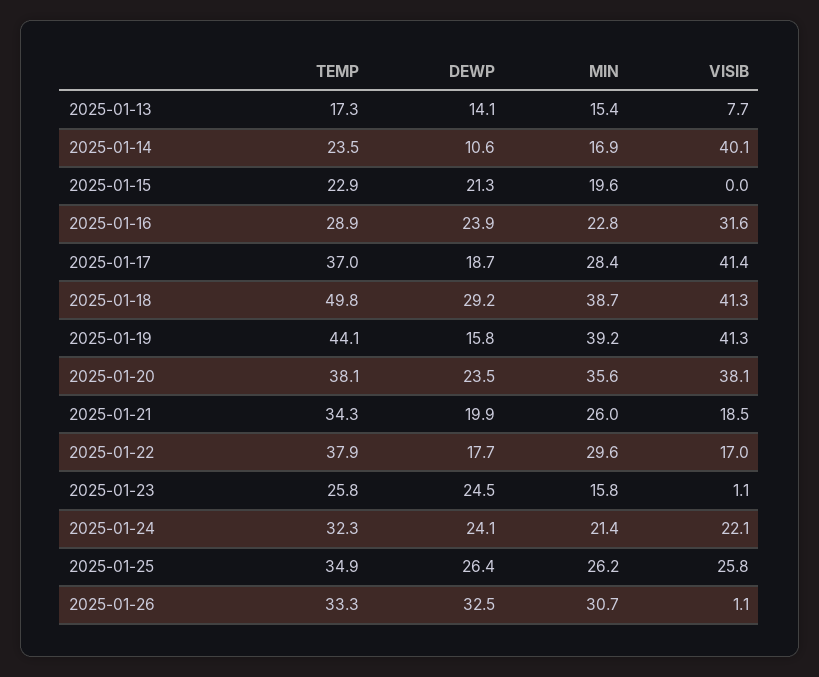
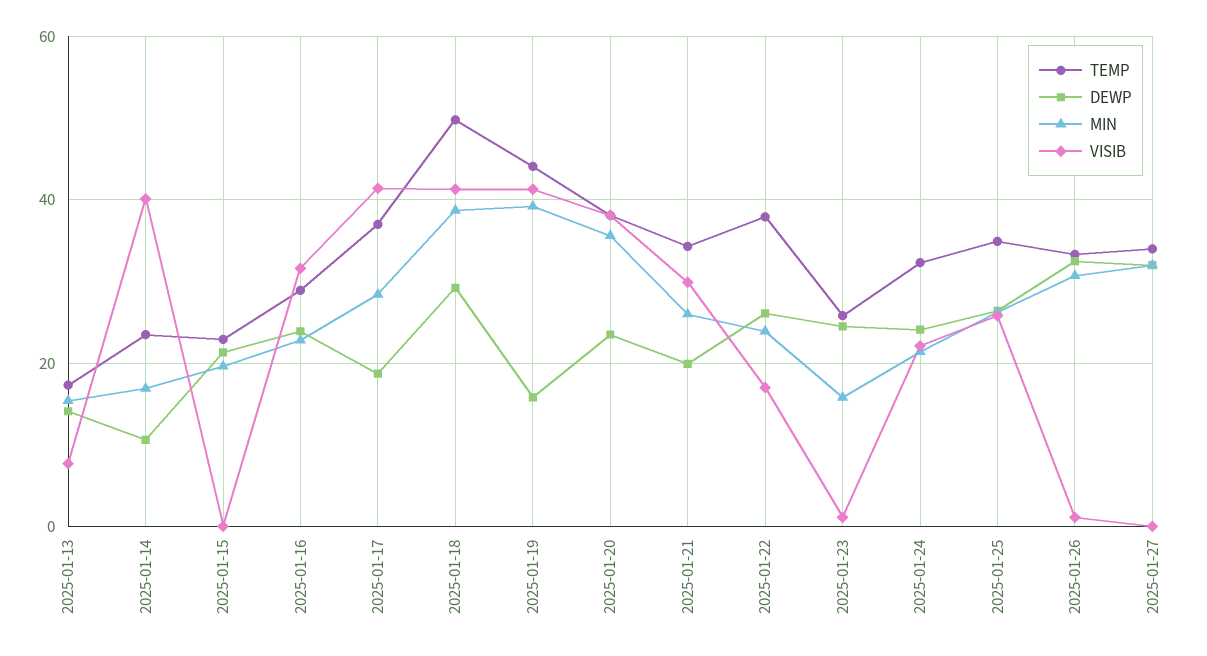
VISIB, 2025-01-21: 18.5 -> 30
DEWP, 2025-01-22: 17.7 -> 26
MIN, 2025-01-22: 29.6 -> 24
TEMP, 2025-01-27: none -> 34
DEWP, 2025-01-27: none -> 32
MIN, 2025-01-27: none -> 32
VISIB, 2025-01-27: none -> 0

